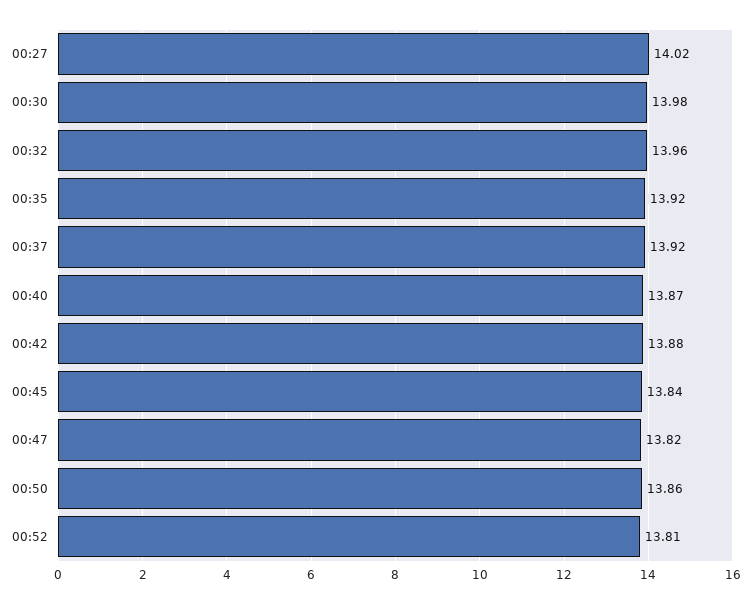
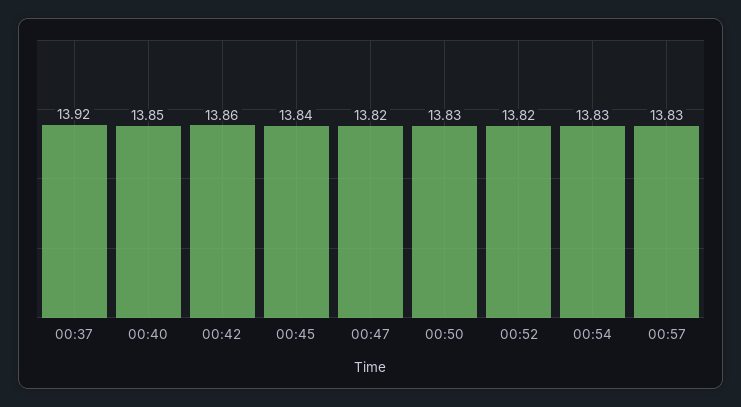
00:27: 14.02 -> none
00:30: 13.98 -> none
00:32: 13.96 -> none
00:35: 13.92 -> none
00:40: 13.87 -> 13.85
00:42: 13.88 -> 13.86
00:50: 13.86 -> 13.83
00:52: 13.81 -> 13.82
00:54: none -> 13.83
00:57: none -> 13.83

